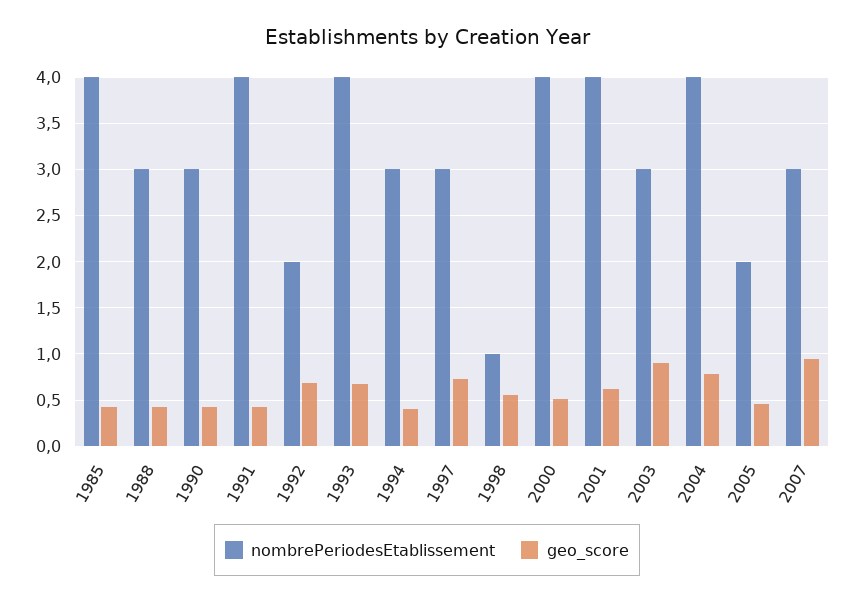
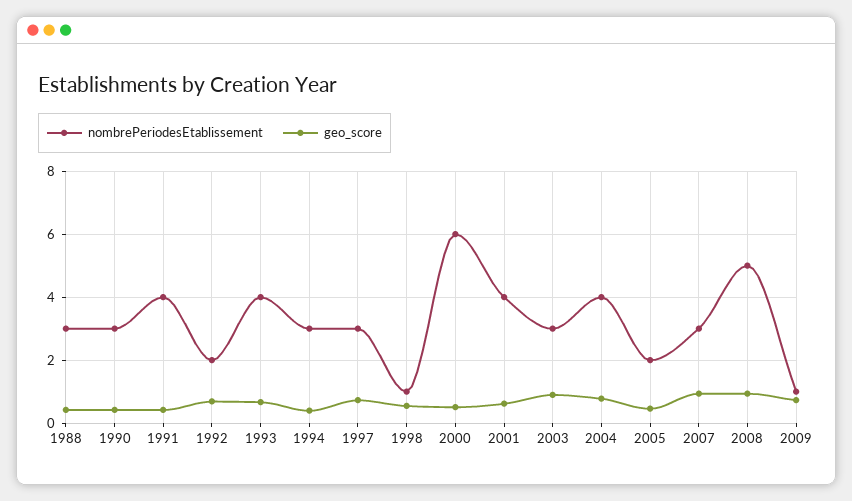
nombrePeriodesEtablissement, 1985: 4 -> none
geo_score, 1985: 0.4 -> none
nombrePeriodesEtablissement, 2000: 4 -> 6
nombrePeriodesEtablissement, 2008: none -> 5
geo_score, 2008: none -> 1
nombrePeriodesEtablissement, 2009: none -> 1
geo_score, 2009: none -> 0.8

